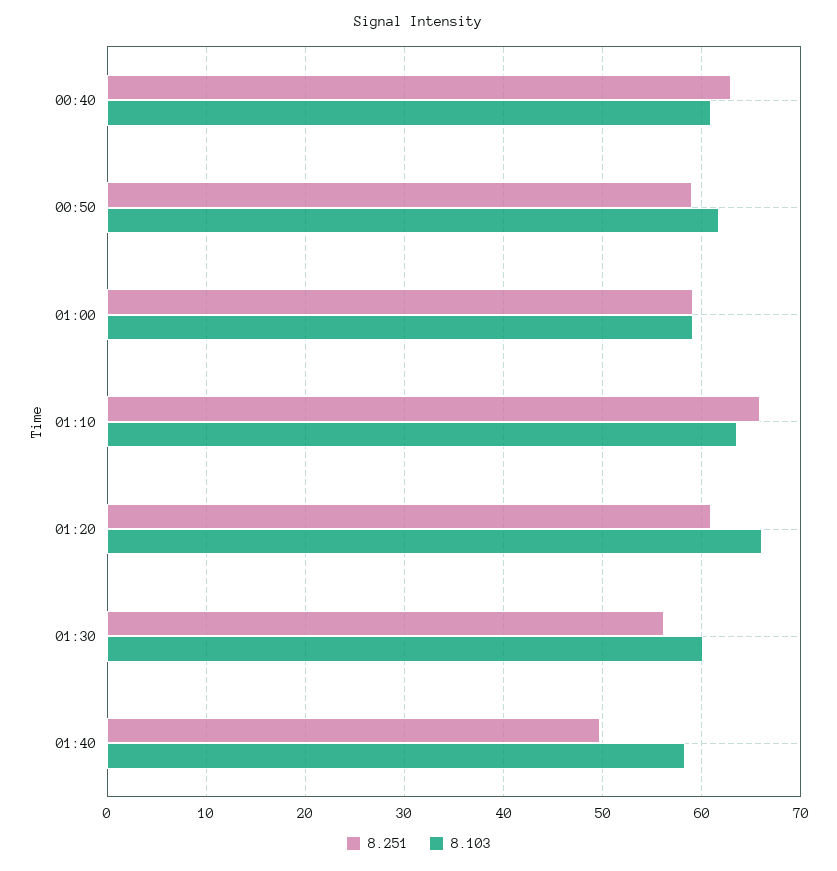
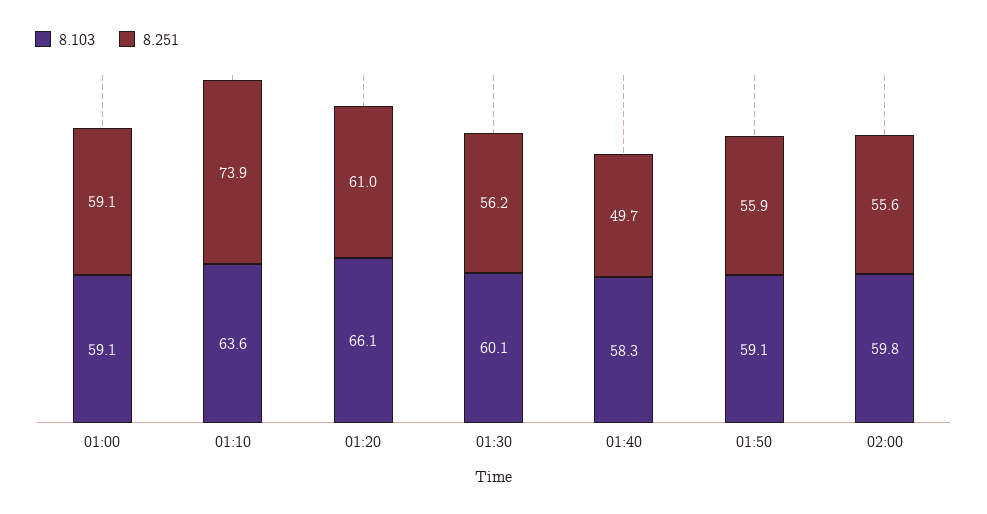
8.251, 00:40: 63 -> none
8.103, 00:40: 61 -> none
8.251, 00:50: 59 -> none
8.103, 00:50: 62 -> none
8.251, 01:10: 66 -> 73.9
8.103, 01:50: none -> 59.1
8.251, 01:50: none -> 55.9
8.103, 02:00: none -> 59.8
8.251, 02:00: none -> 55.6

